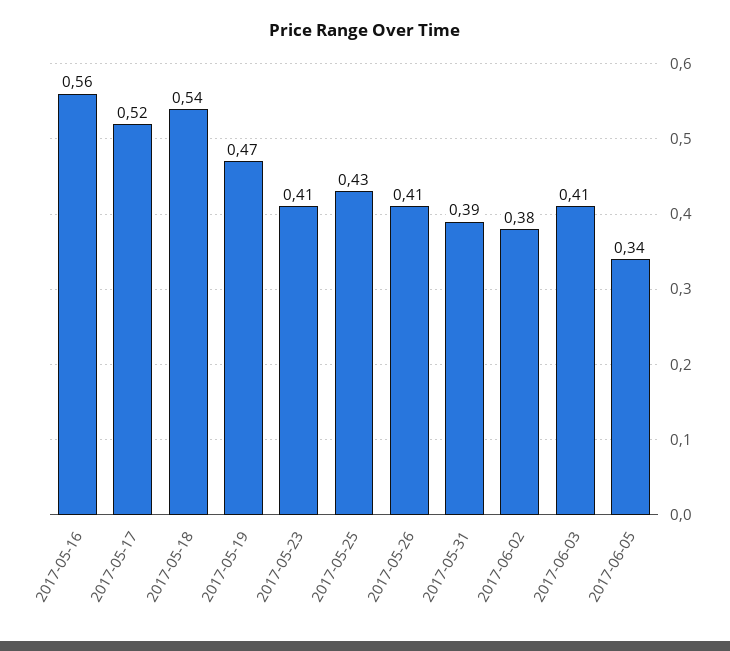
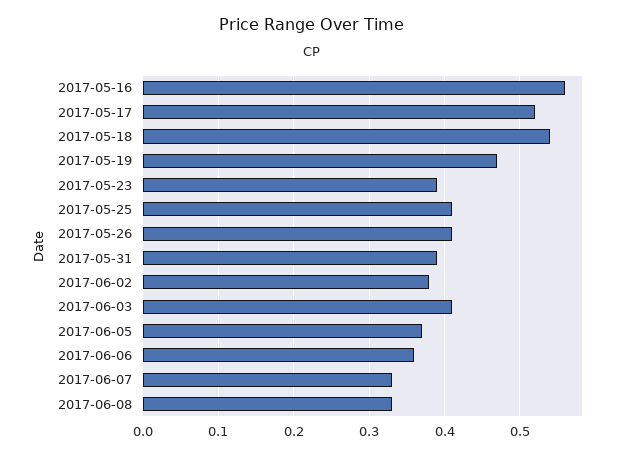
2017-05-23: 0.41 -> 0.39
2017-05-25: 0.43 -> 0.41
2017-06-05: 0.34 -> 0.37
2017-06-06: none -> 0.36
2017-06-07: none -> 0.33
2017-06-08: none -> 0.33

